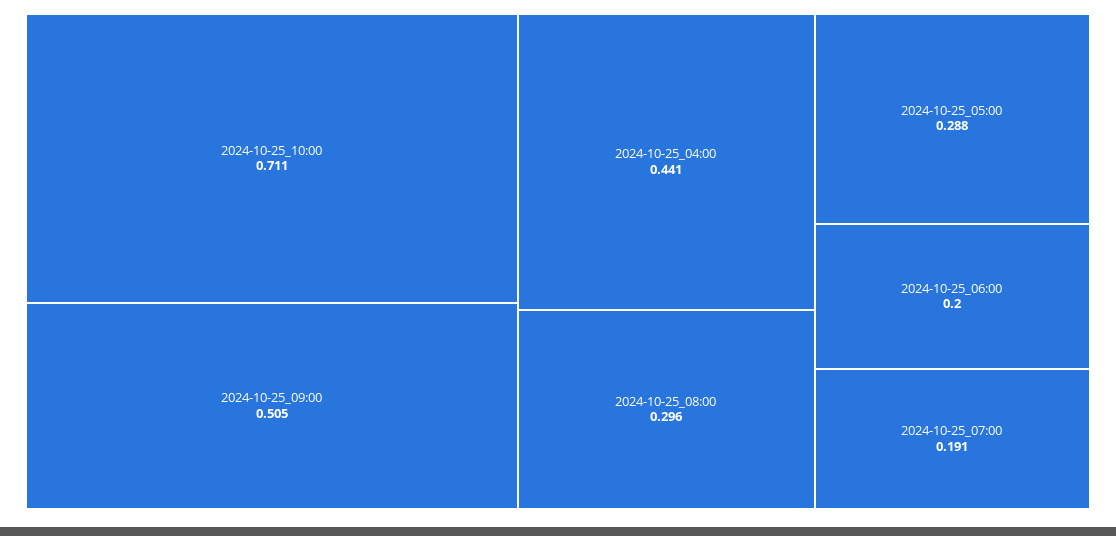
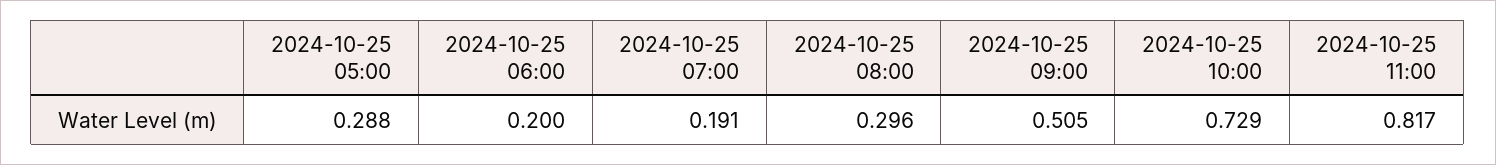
2024-10-25_10:00: 0.711 -> 0.729
2024-10-25_04:00: 0.441 -> none
2024-10-25 11:00: none -> 0.817

